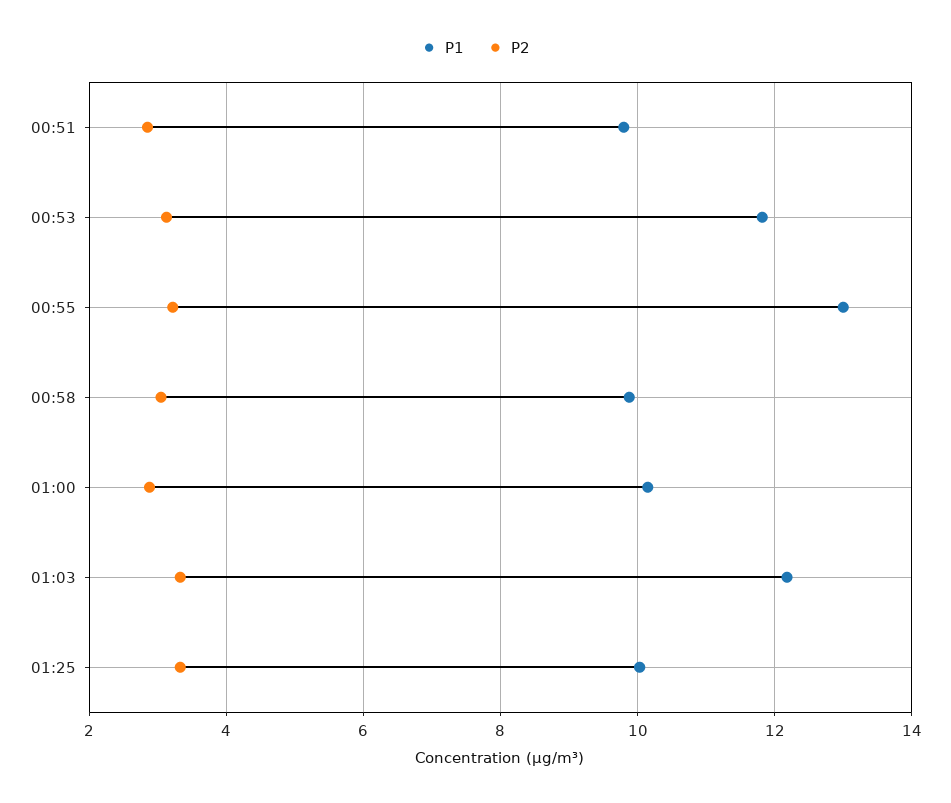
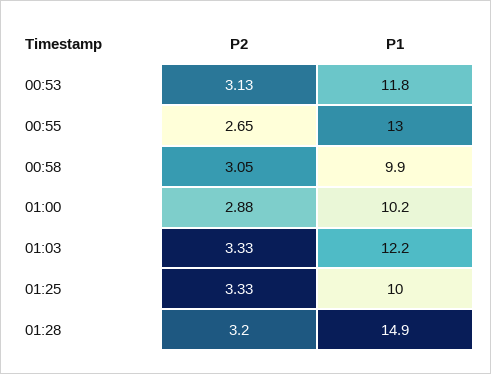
P1, 00:51: 9.8 -> none
P2, 00:51: 2.8 -> none
P2, 00:55: 3.2 -> 2.65
P2, 01:28: none -> 3.2
P1, 01:28: none -> 14.9

